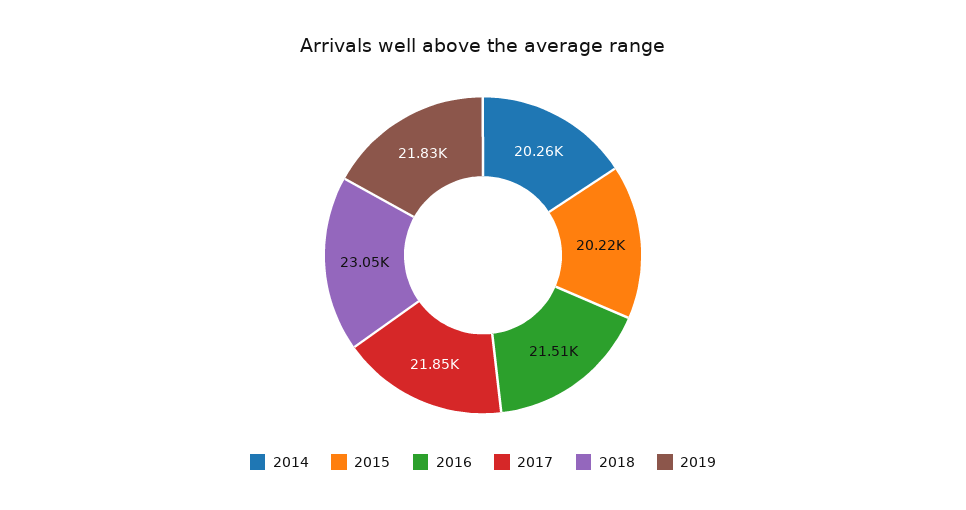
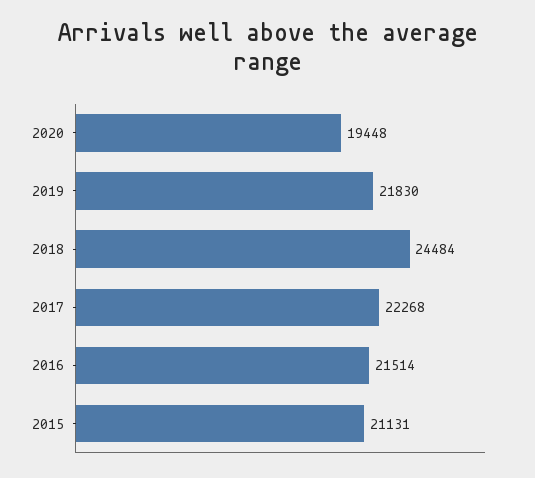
2014: 20260 -> none
2015: 20220 -> 21131
2017: 21850 -> 22268
2018: 23050 -> 24484
2020: none -> 19448

